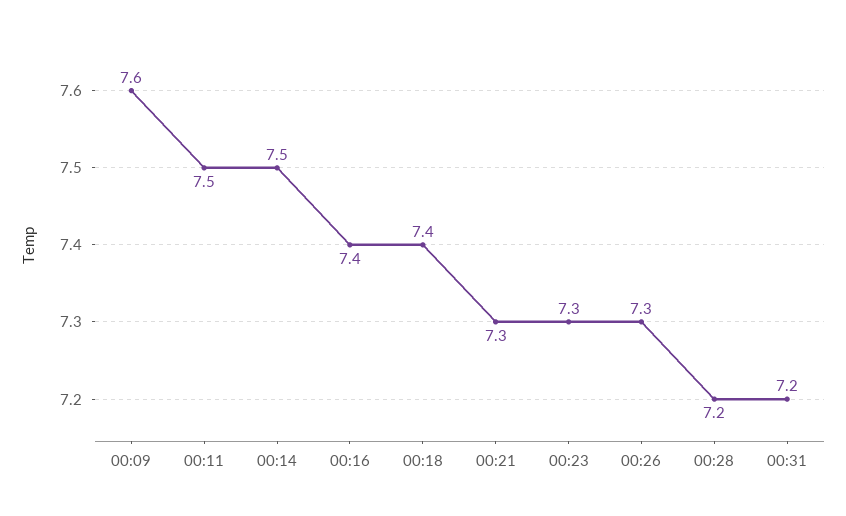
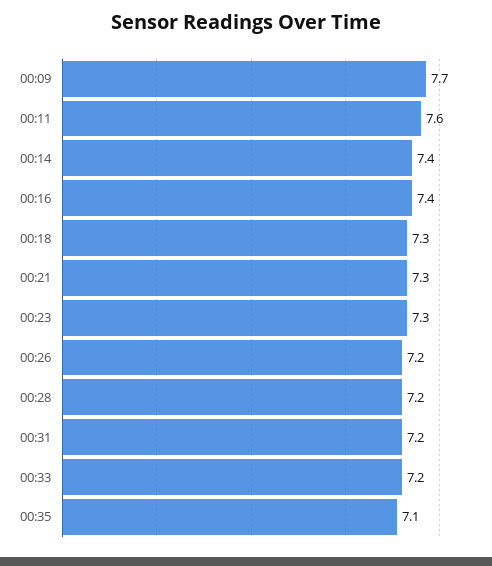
00:09: 7.6 -> 7.7
00:11: 7.5 -> 7.6
00:14: 7.5 -> 7.4
00:18: 7.4 -> 7.3
00:26: 7.3 -> 7.2
00:33: none -> 7.2
00:35: none -> 7.1

